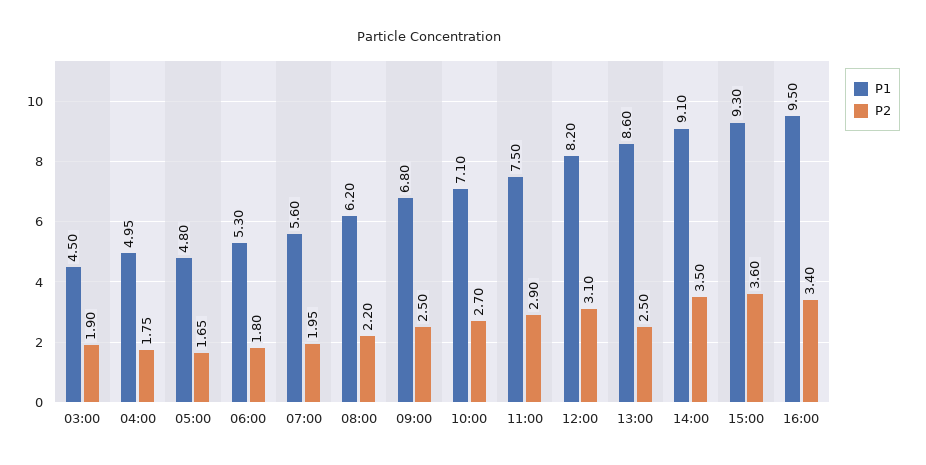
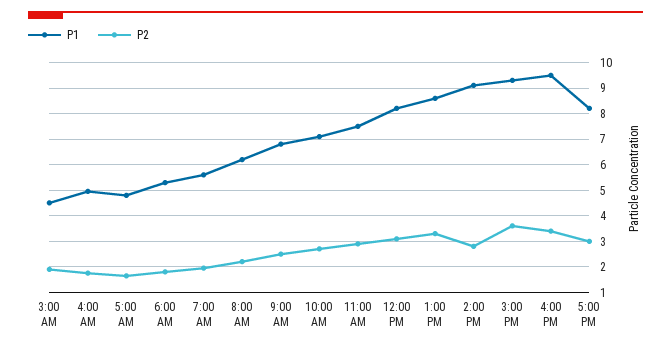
P2, 13:00: 2.5 -> 3.25
P2, 14:00: 3.5 -> 2.75
P1, 5:00 PM: none -> 8.25
P2, 5:00 PM: none -> 3

